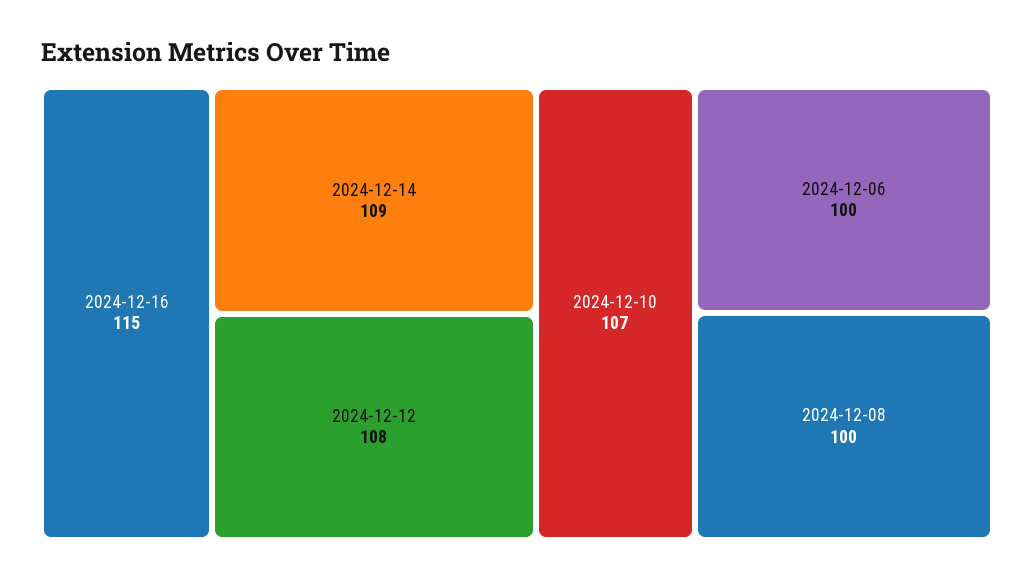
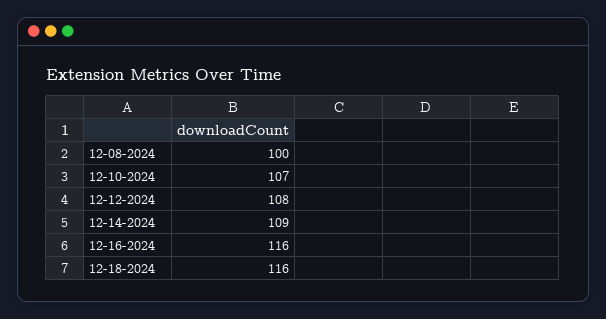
2024-12-16: 115 -> 116
2024-12-06: 100 -> none
12-18-2024: none -> 116

